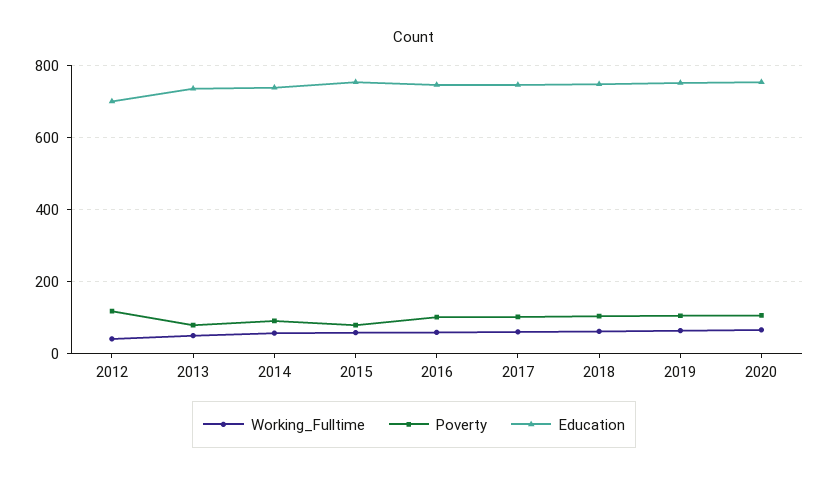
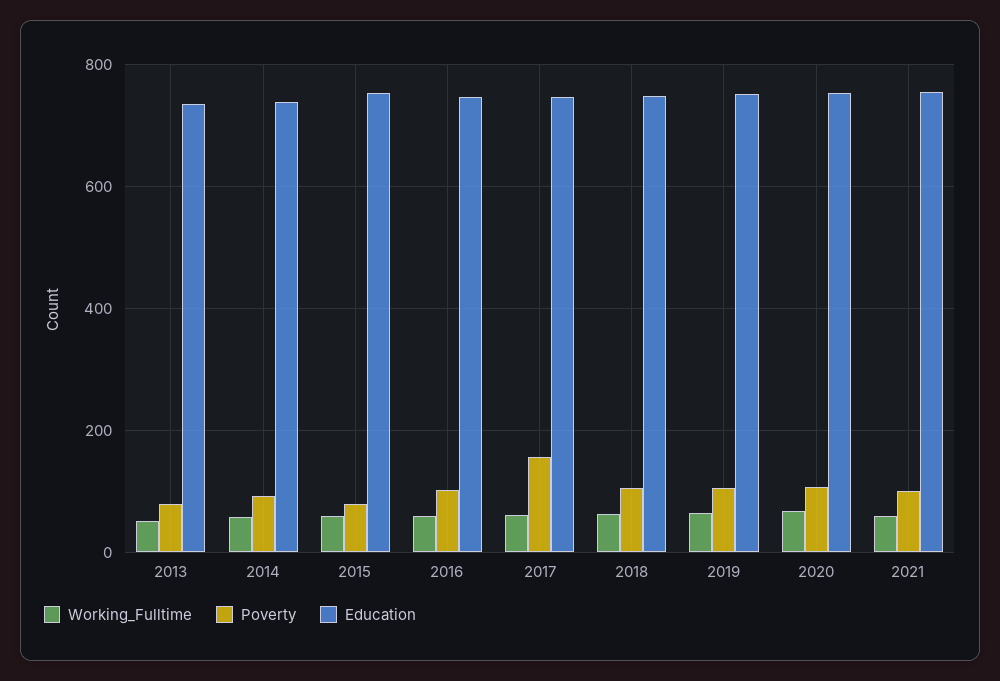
Working_Fulltime, 2012: 40 -> none
Poverty, 2012: 120 -> none
Education, 2012: 700 -> none
Poverty, 2017: 100 -> 160
Working_Fulltime, 2021: none -> 60
Poverty, 2021: none -> 100
Education, 2021: none -> 760

